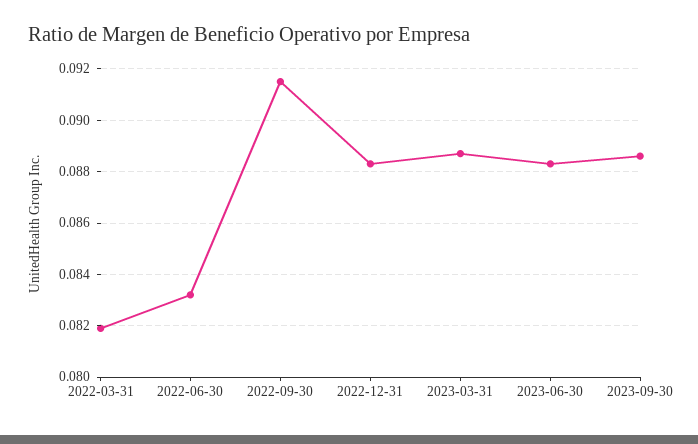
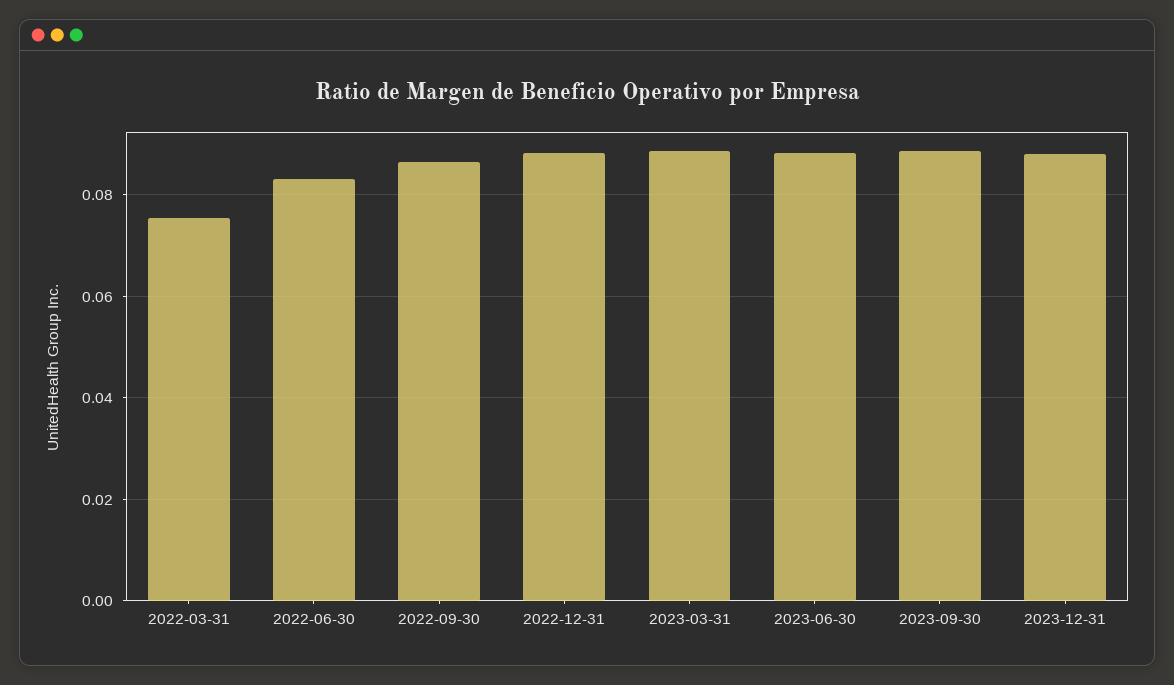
2022-03-31: 0.082 -> 0.076
2022-09-30: 0.0915 -> 0.086
2023-12-31: none -> 0.088

